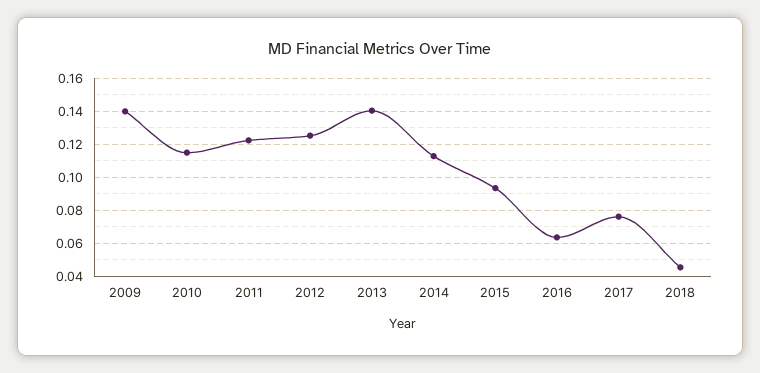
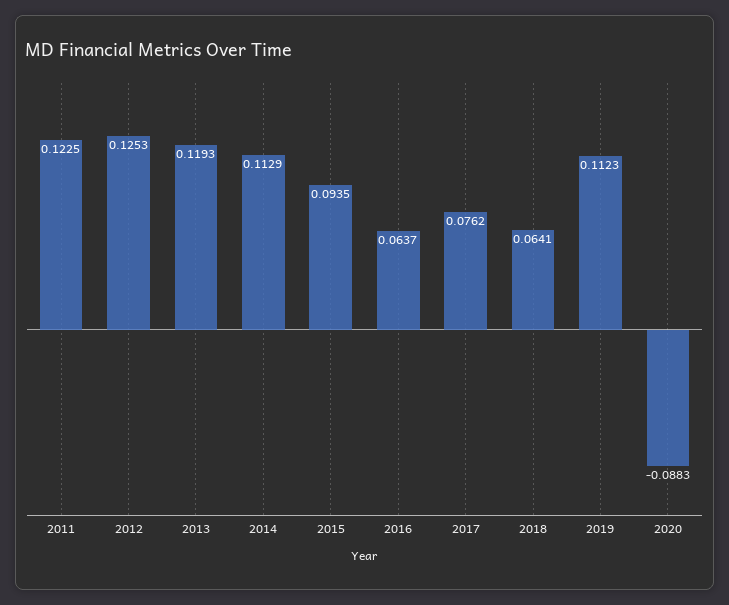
2009: 0.14 -> none
2010: 0.115 -> none
2013: 0.14 -> 0.1193
2018: 0.045 -> 0.0641
2019: none -> 0.1123
2020: none -> -0.0883

